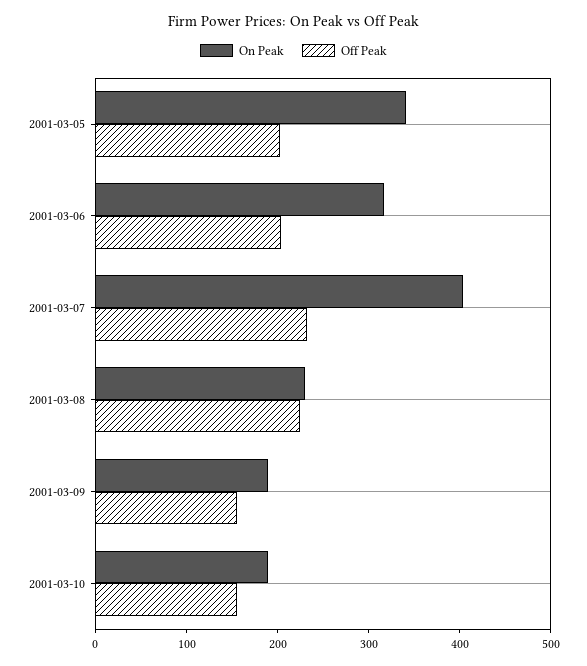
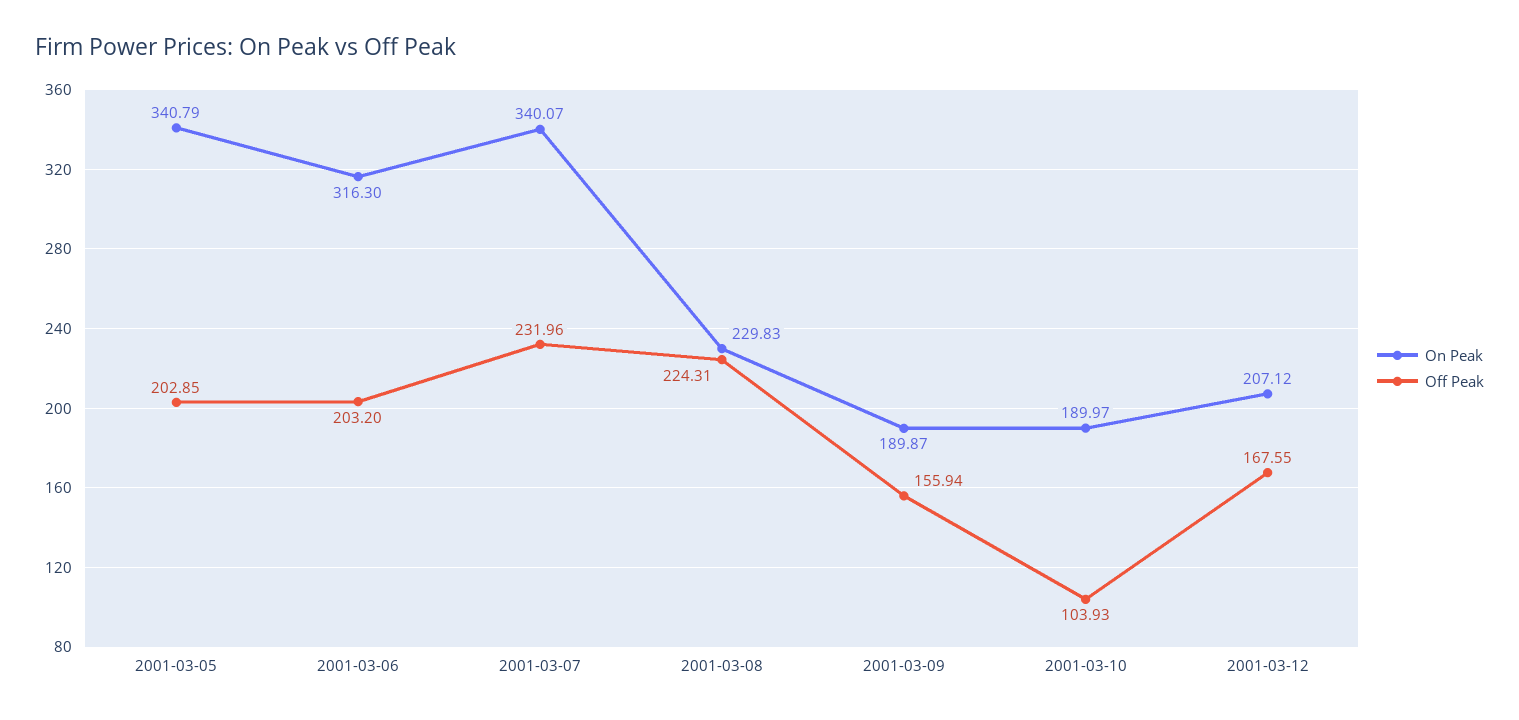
On Peak, 2001-03-07: 400 -> 340.07
Off Peak, 2001-03-10: 160 -> 103.93
On Peak, 2001-03-12: none -> 207.12
Off Peak, 2001-03-12: none -> 167.55

